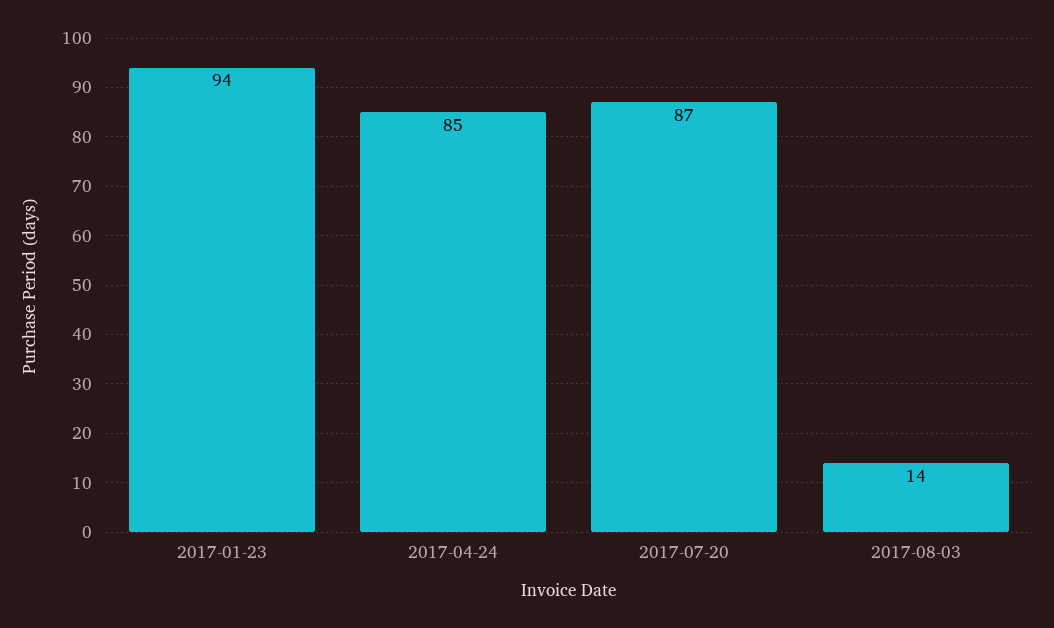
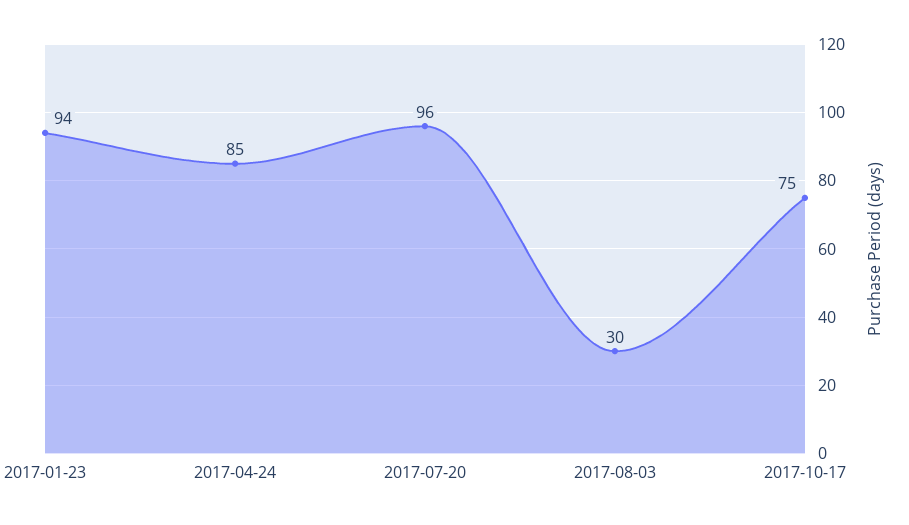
2017-07-20: 87 -> 96
2017-08-03: 14 -> 30
2017-10-17: none -> 75

